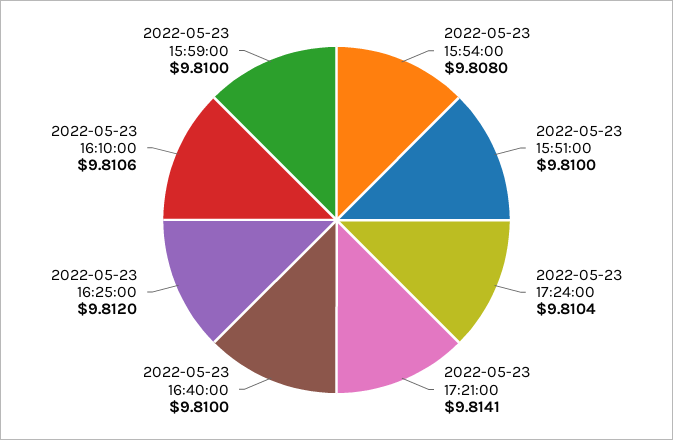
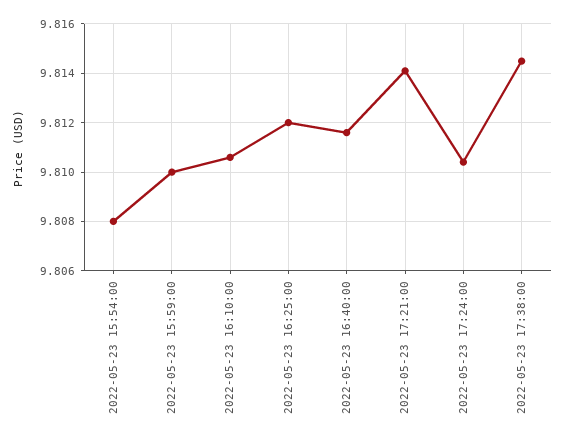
2022-05-23 15:51:00: 9.81 -> none
2022-05-23 16:40:00: 9.81 -> 9.8115
2022-05-23 17:38:00: none -> 9.8145

